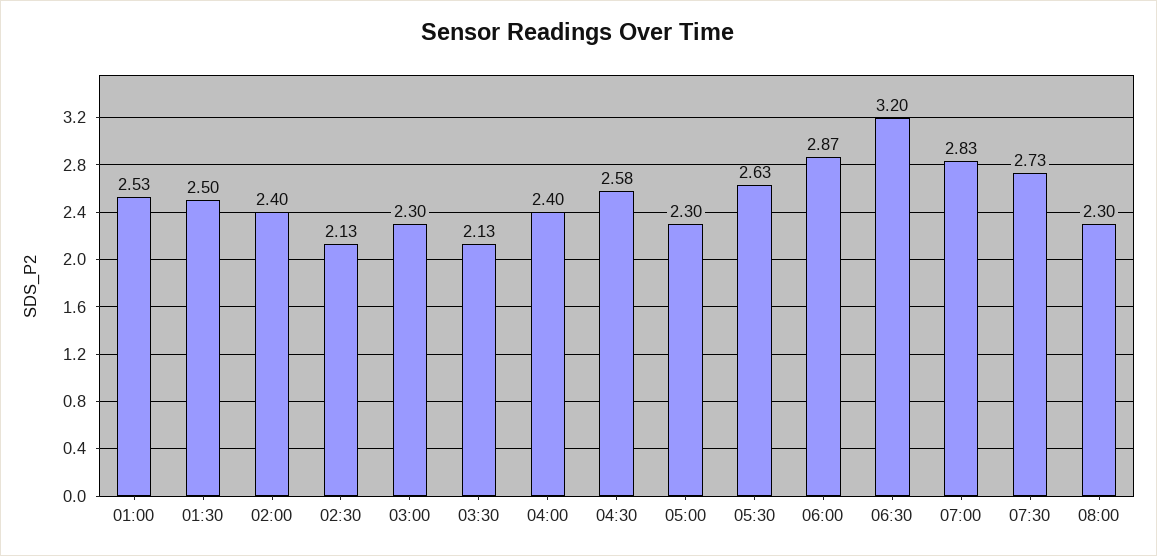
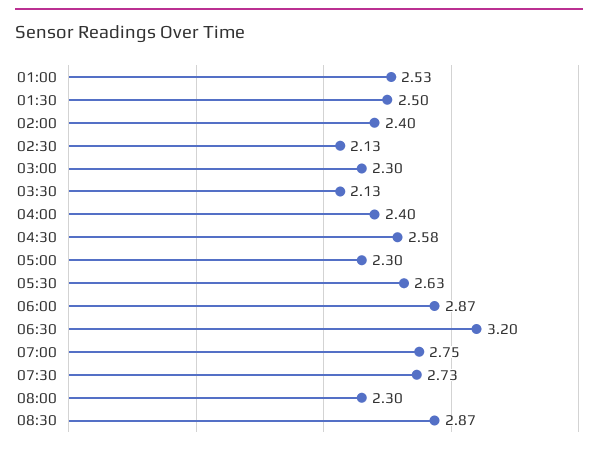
07:00: 2.83 -> 2.75
08:30: none -> 2.87

